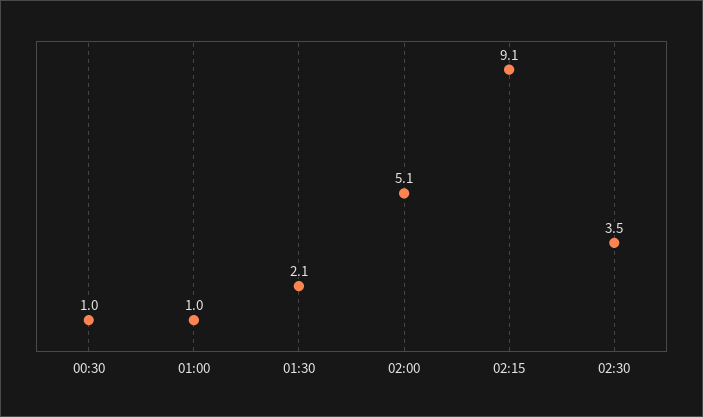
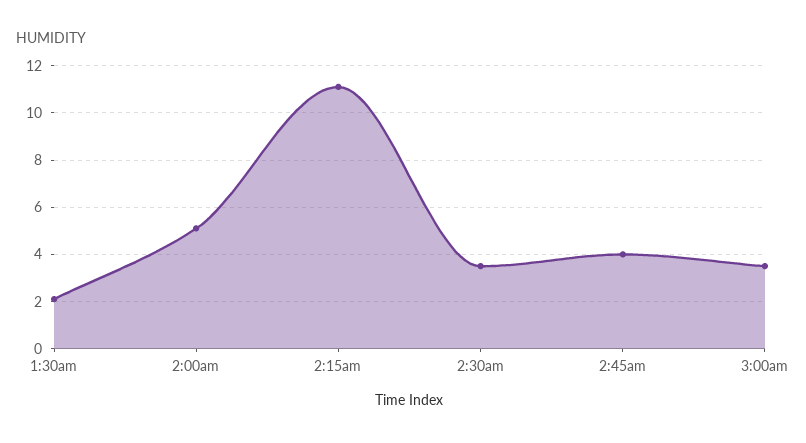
00:30: 1 -> none
01:00: 1 -> none
02:15: 9.1 -> 11
2:45am: none -> 4
3:00am: none -> 3.5

